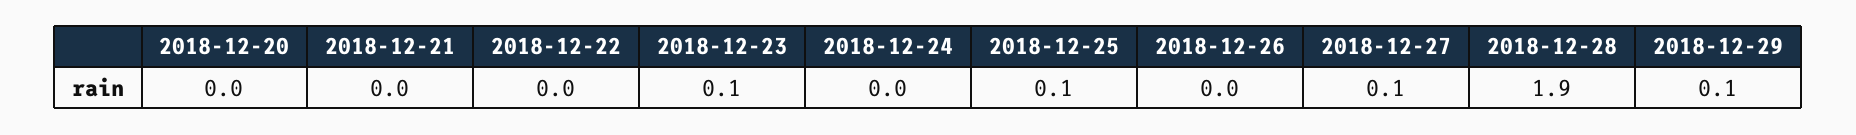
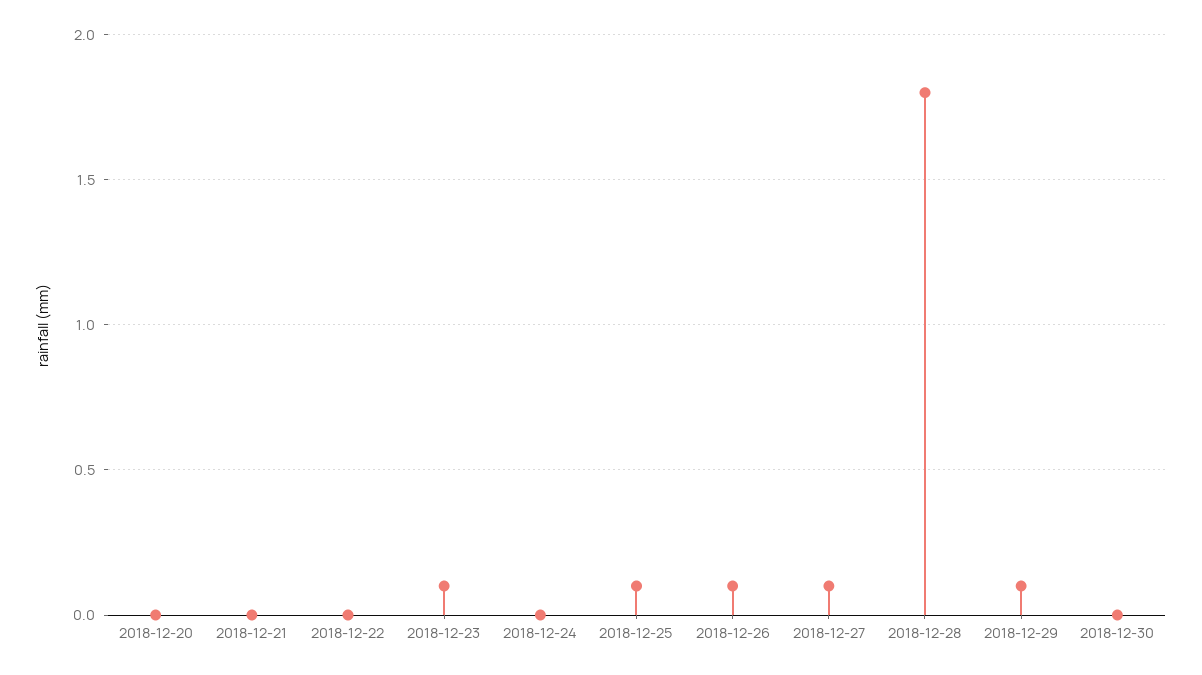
2018-12-26: 0 -> 0.1
2018-12-28: 1.9 -> 1.8
2018-12-30: none -> 0

